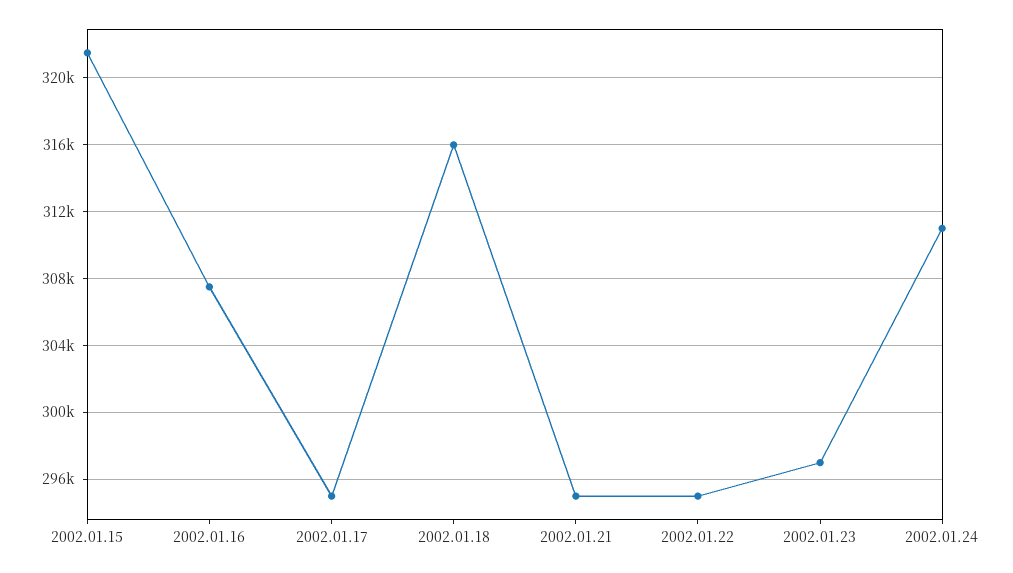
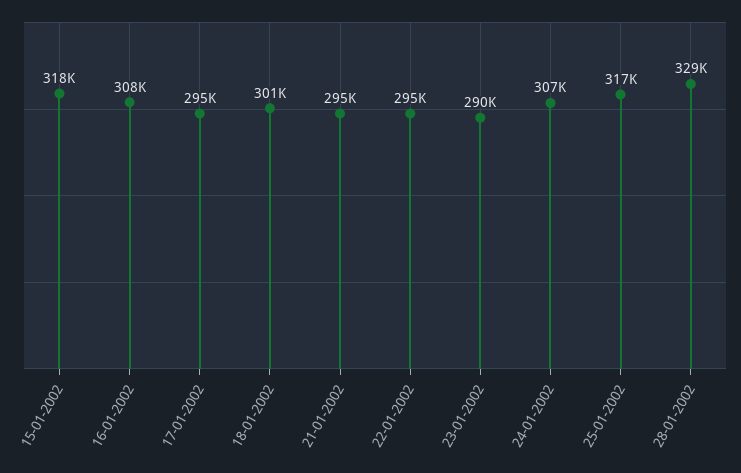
2002.01.15: 321500 -> 318000
2002.01.18: 316000 -> 301000
2002.01.23: 297000 -> 290000
2002.01.24: 311000 -> 307000
25-01-2002: none -> 317000
28-01-2002: none -> 329000

